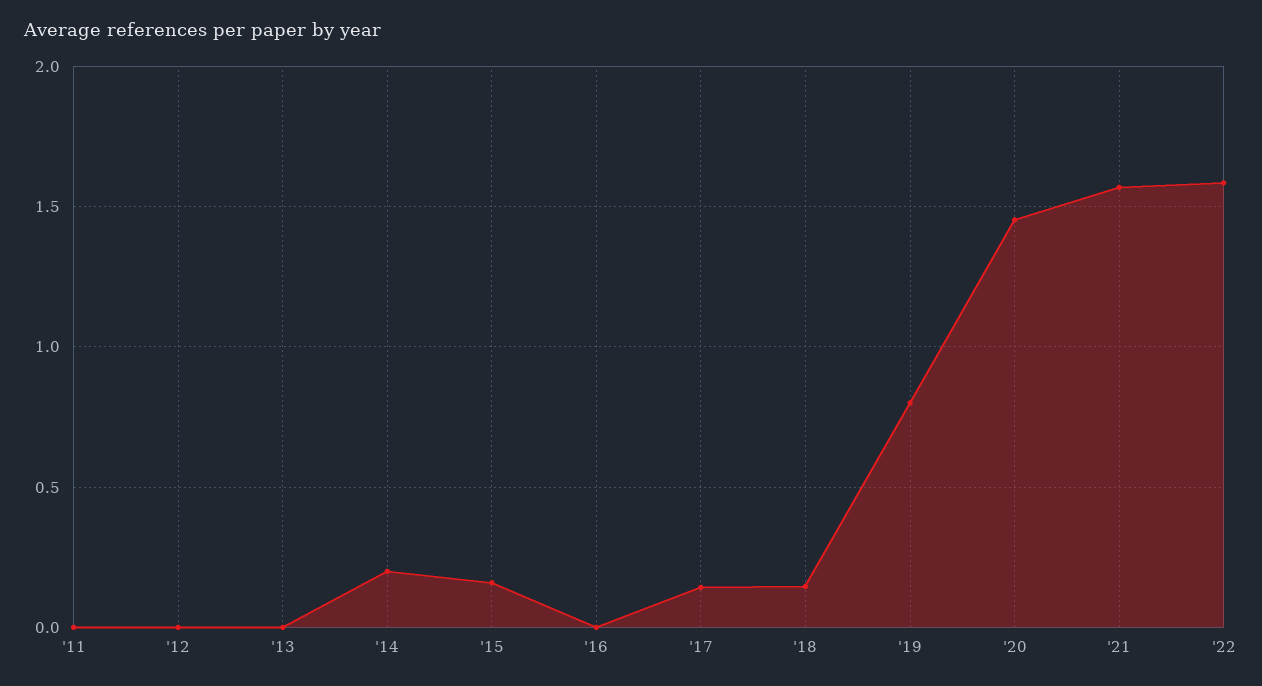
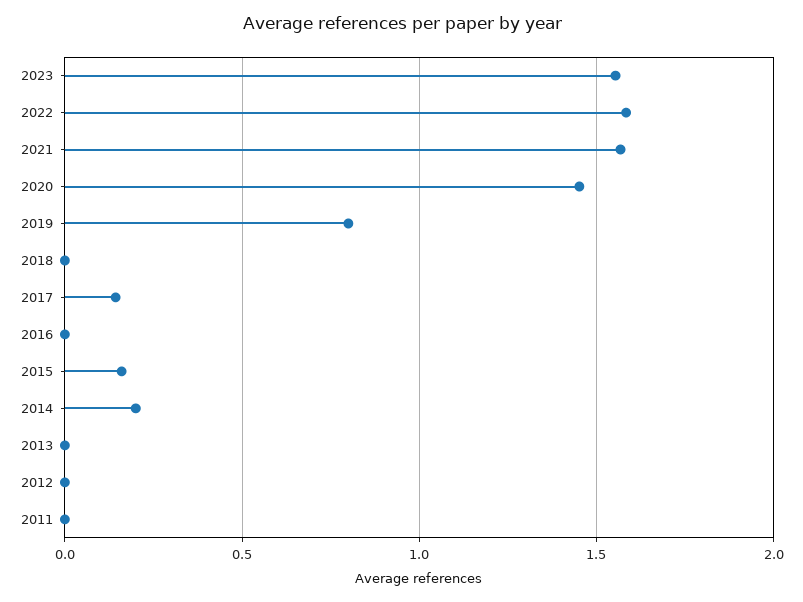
'18: 0.15 -> 0
2023: none -> 1.55

